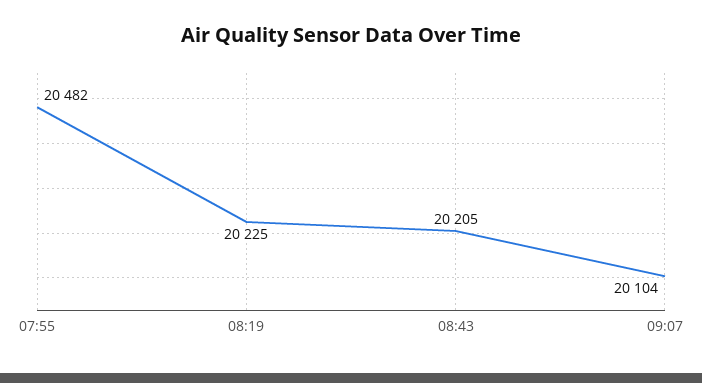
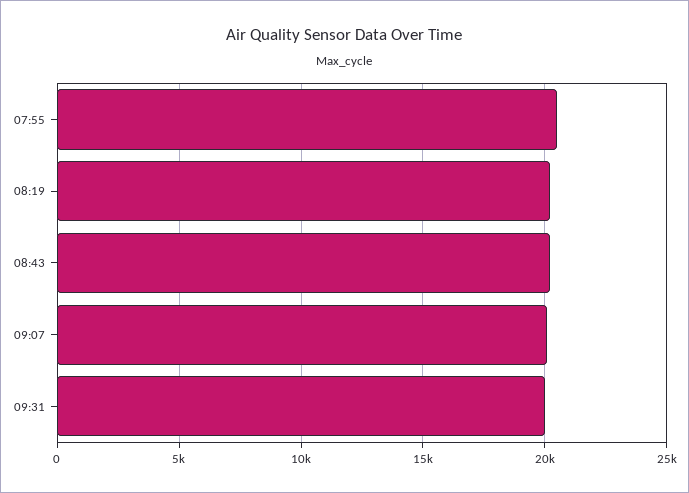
09:31: none -> 20000

